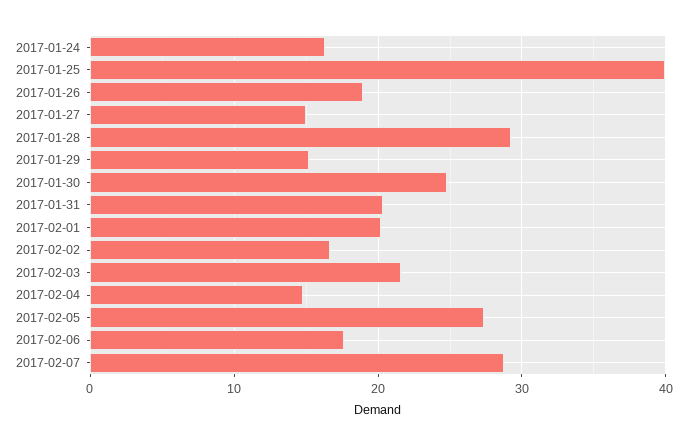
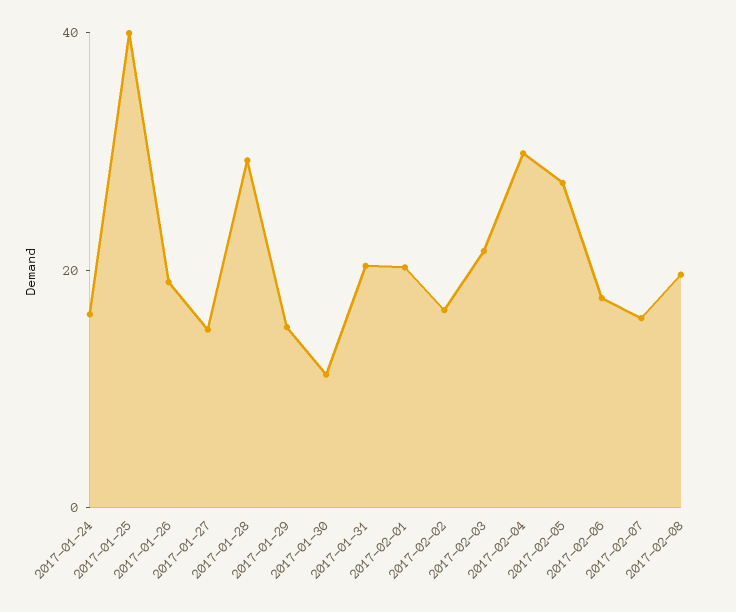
2017-01-30: 25 -> 10
2017-02-04: 15 -> 30
2017-02-07: 29 -> 15
2017-02-08: none -> 20

